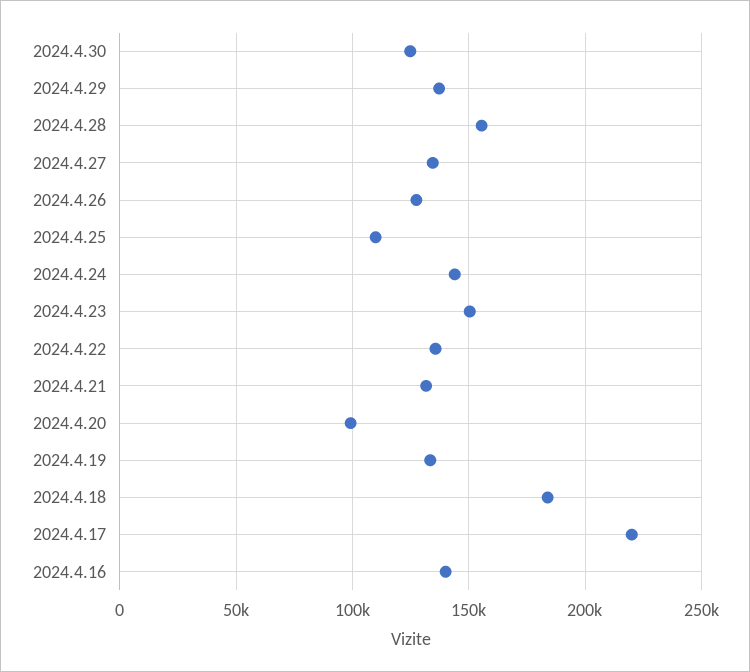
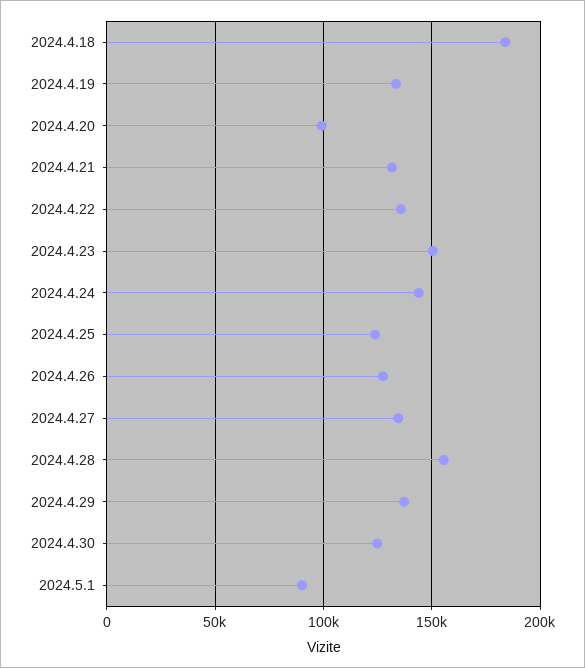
2024.4.25: 110000 -> 125000
2024.4.17: 220000 -> none
2024.4.16: 140000 -> none
2024.5.1: none -> 90000

